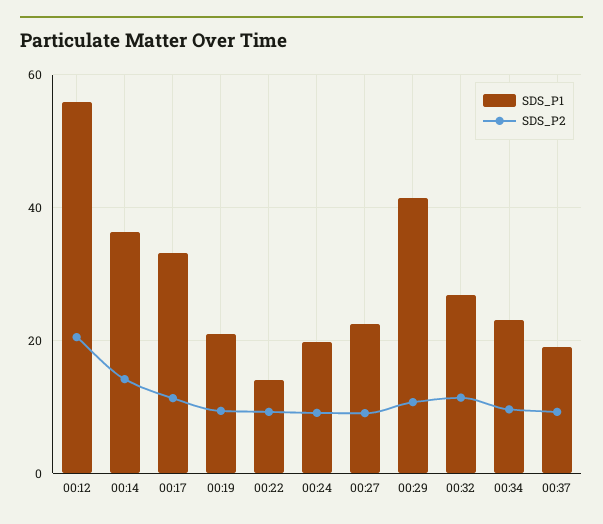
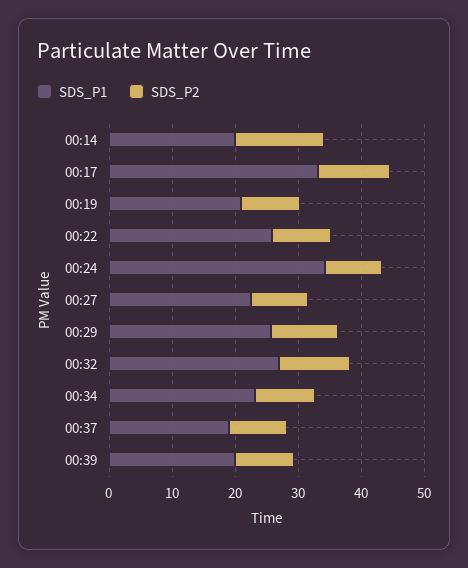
SDS_P1, 00:12: 56 -> none
SDS_P2, 00:12: 20 -> none
SDS_P1, 00:14: 36 -> 20
SDS_P1, 00:22: 14 -> 26
SDS_P1, 00:24: 20 -> 34
SDS_P1, 00:29: 42 -> 26
SDS_P1, 00:39: none -> 20
SDS_P2, 00:39: none -> 10

